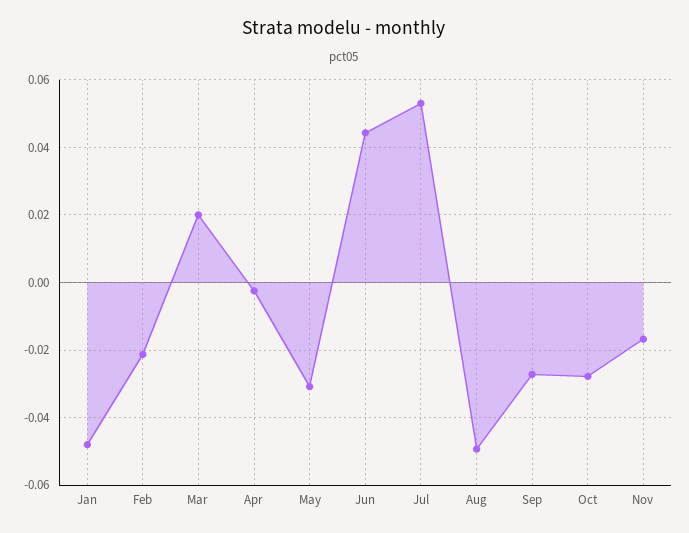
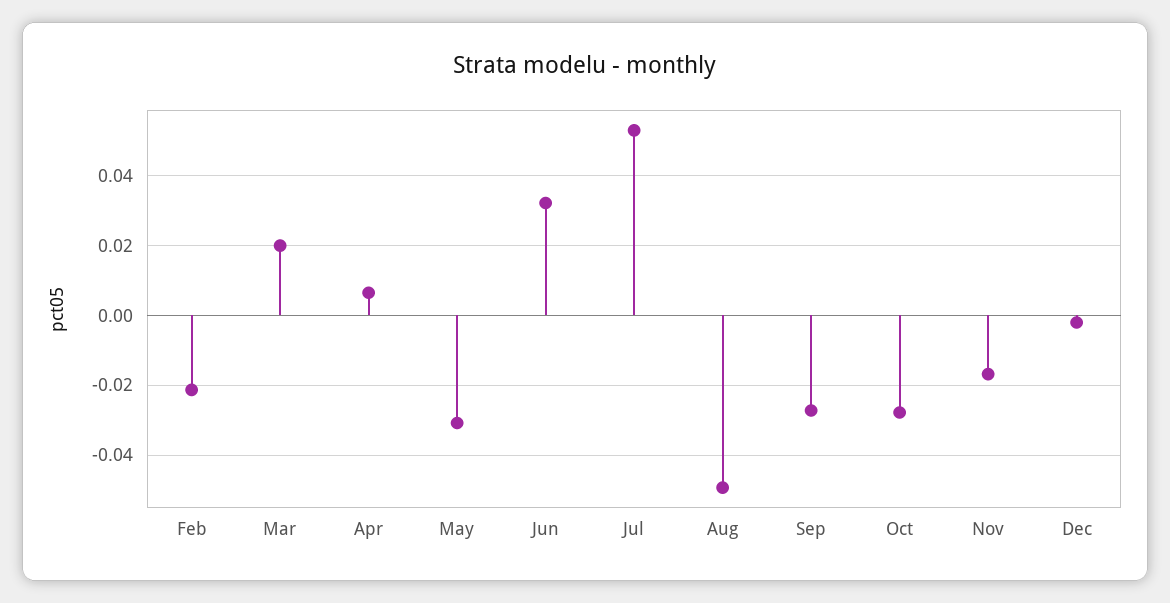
Jan: -0.048 -> none
Apr: -0.002 -> 0.006
Jun: 0.044 -> 0.032
Dec: none -> -0.002

